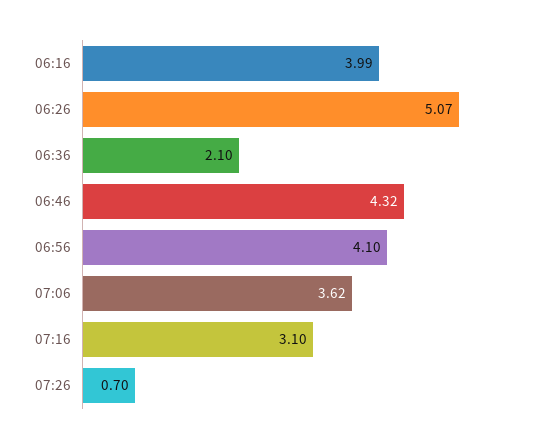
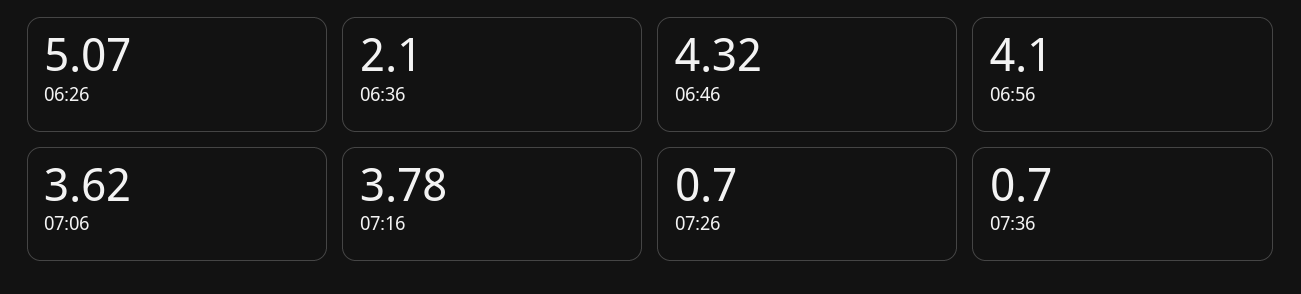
06:16: 3.99 -> none
07:16: 3.1 -> 3.78
07:36: none -> 0.7

